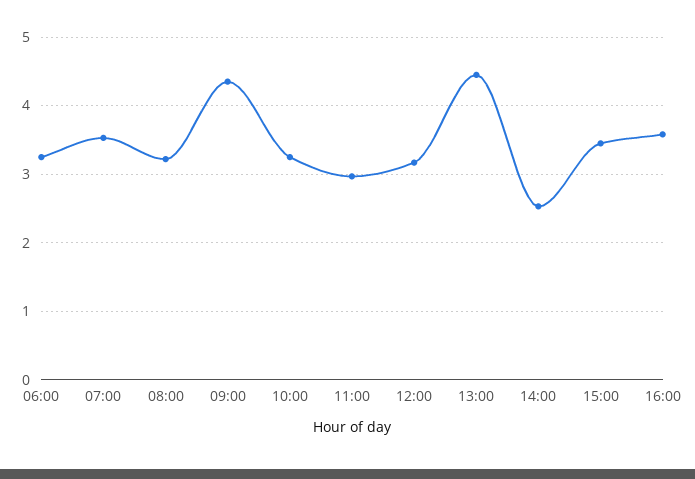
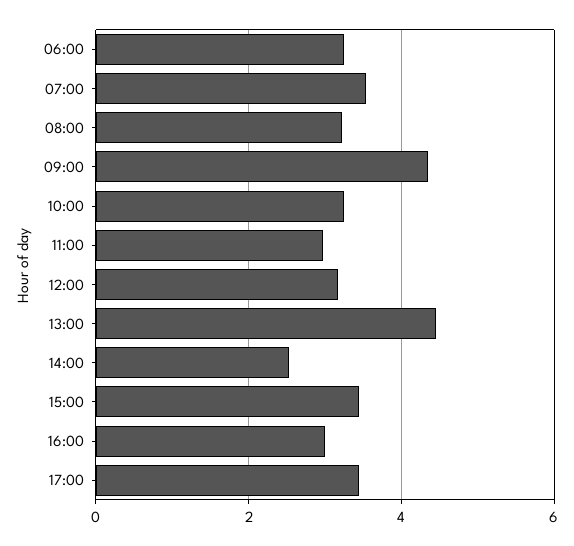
16:00: 3.6 -> 3
17:00: none -> 3.4

